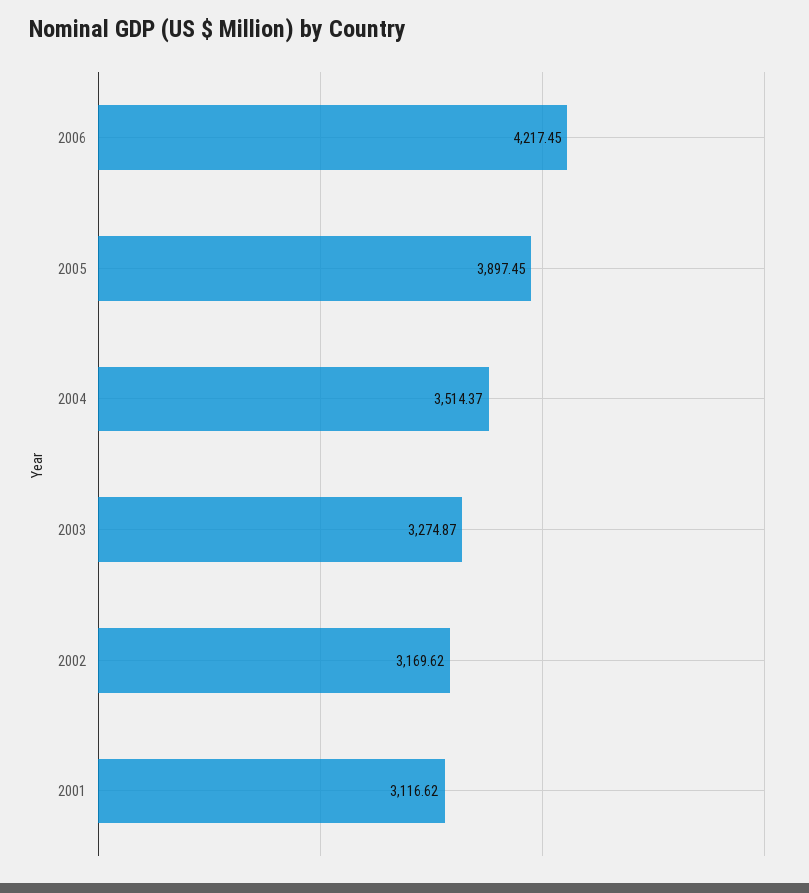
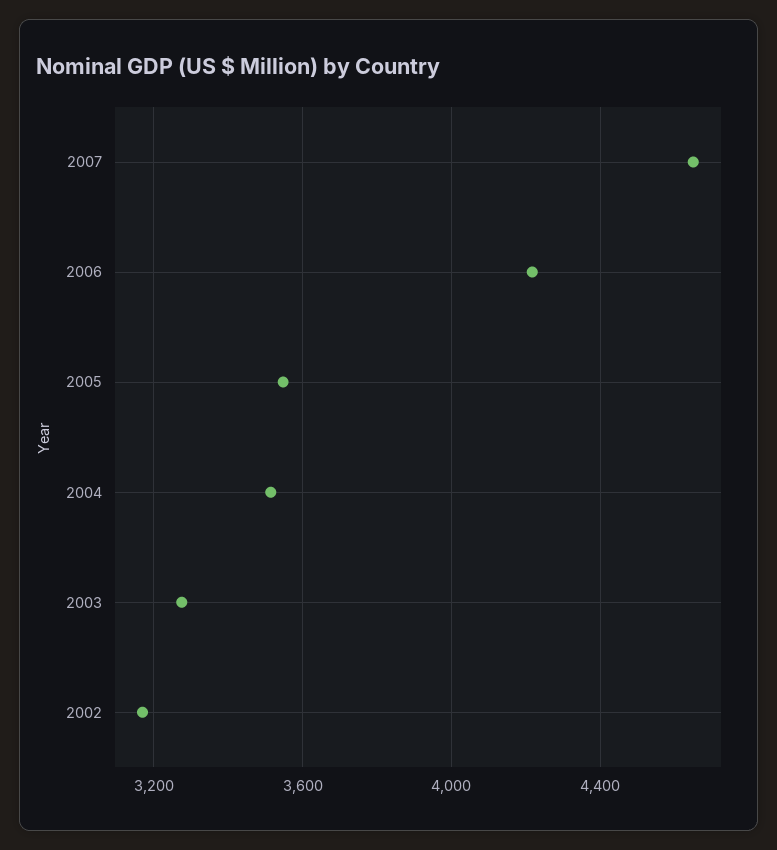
2005: 3897.45 -> 3550
2001: 3116.62 -> none
2007: none -> 4650

